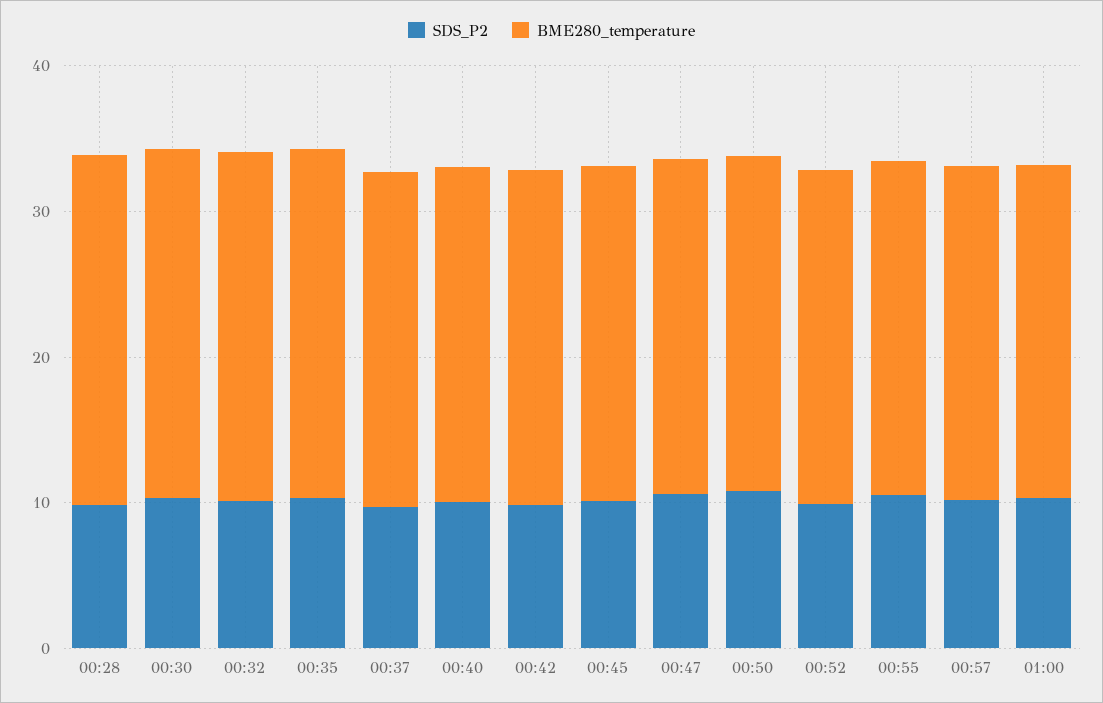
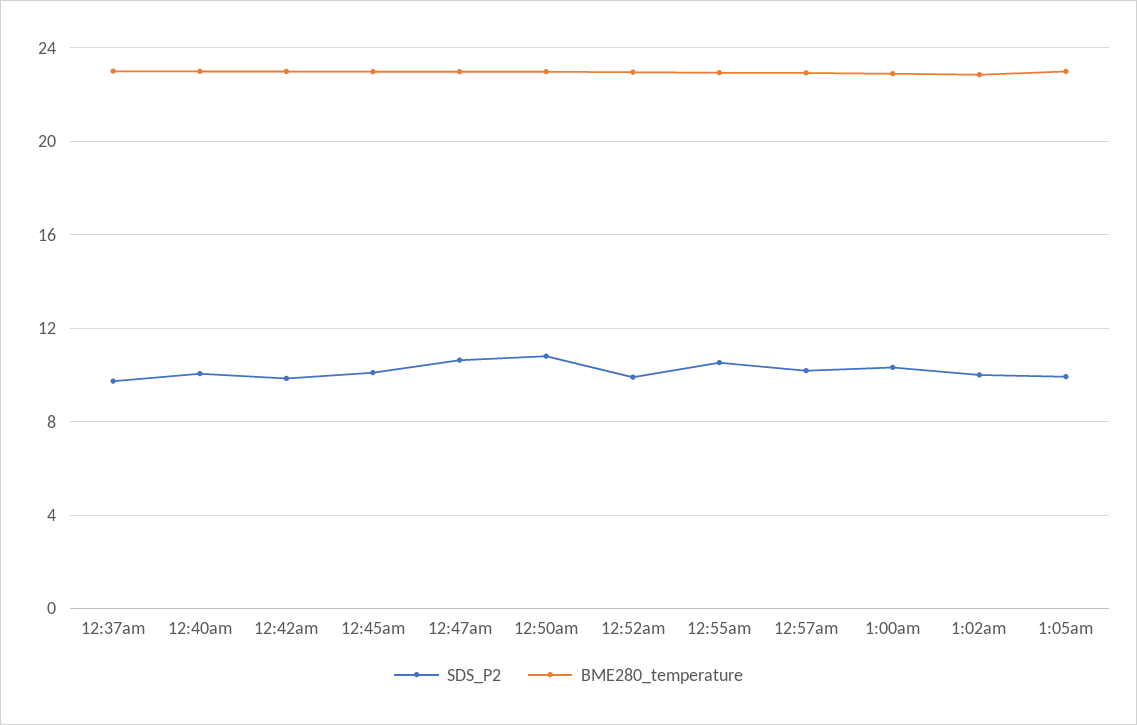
SDS_P2, 00:28: 10 -> none
BME280_temperature, 00:28: 24 -> none
SDS_P2, 00:30: 10 -> none
BME280_temperature, 00:30: 24 -> none
SDS_P2, 00:32: 10 -> none
BME280_temperature, 00:32: 24 -> none
SDS_P2, 00:35: 10 -> none
BME280_temperature, 00:35: 24 -> none
SDS_P2, 1:02am: none -> 10
BME280_temperature, 1:02am: none -> 23
SDS_P2, 1:05am: none -> 10
BME280_temperature, 1:05am: none -> 23

